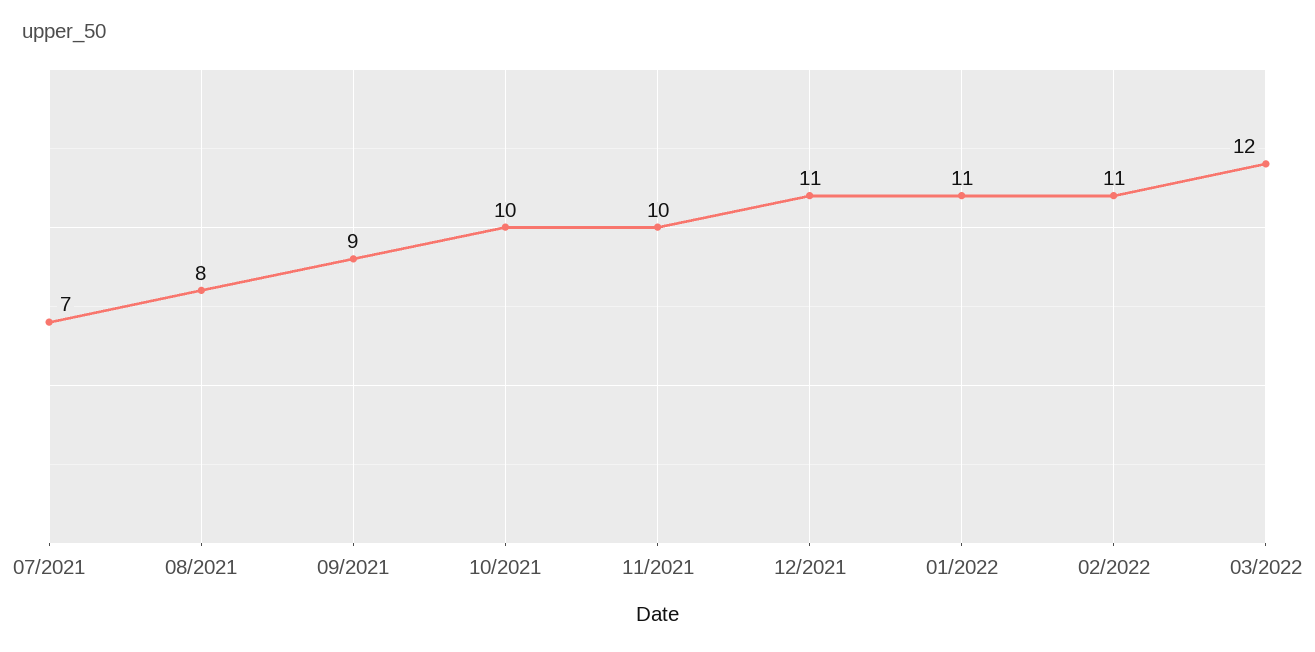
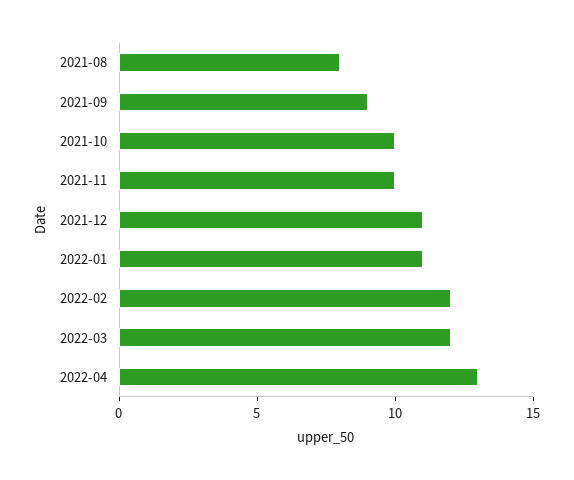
07/2021: 7 -> none
02/2022: 11 -> 12
2022-04: none -> 13

